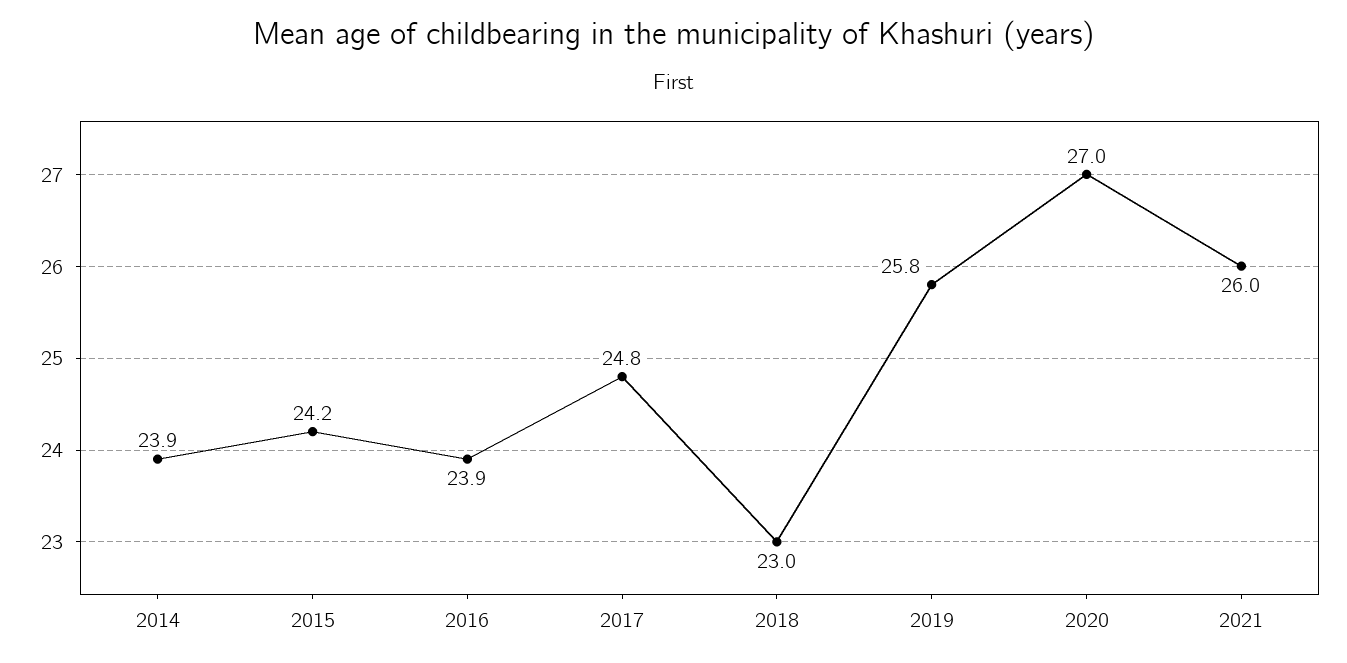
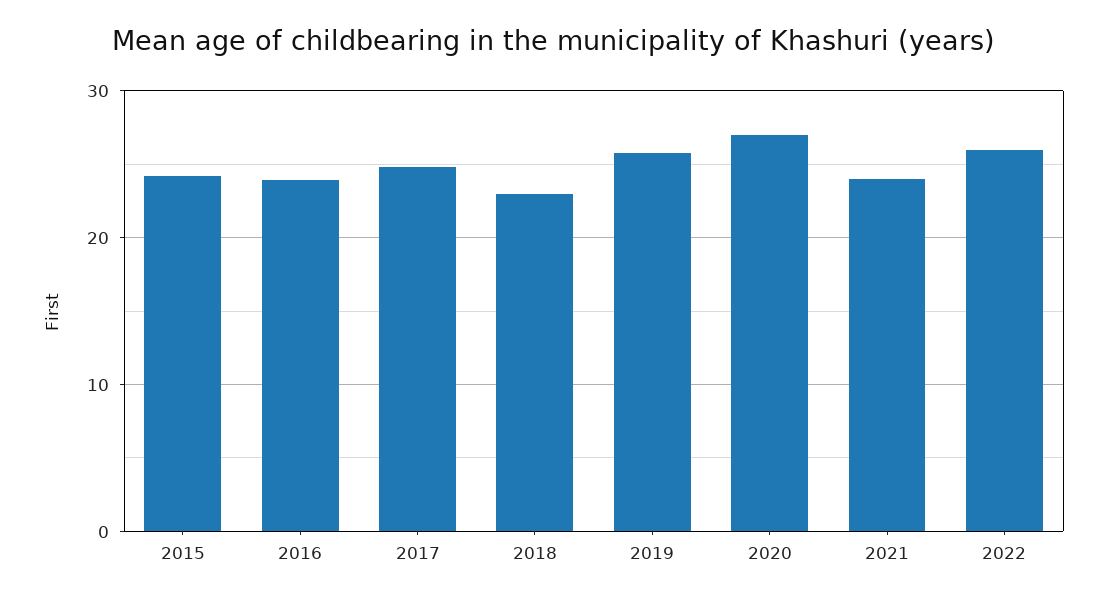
2014: 23.9 -> none
2021: 26 -> 24
2022: none -> 26

